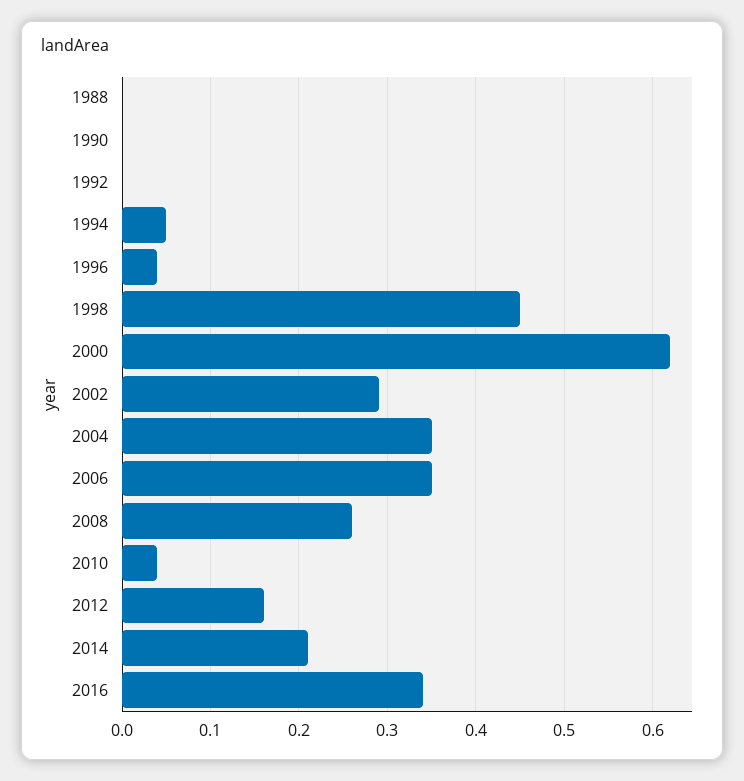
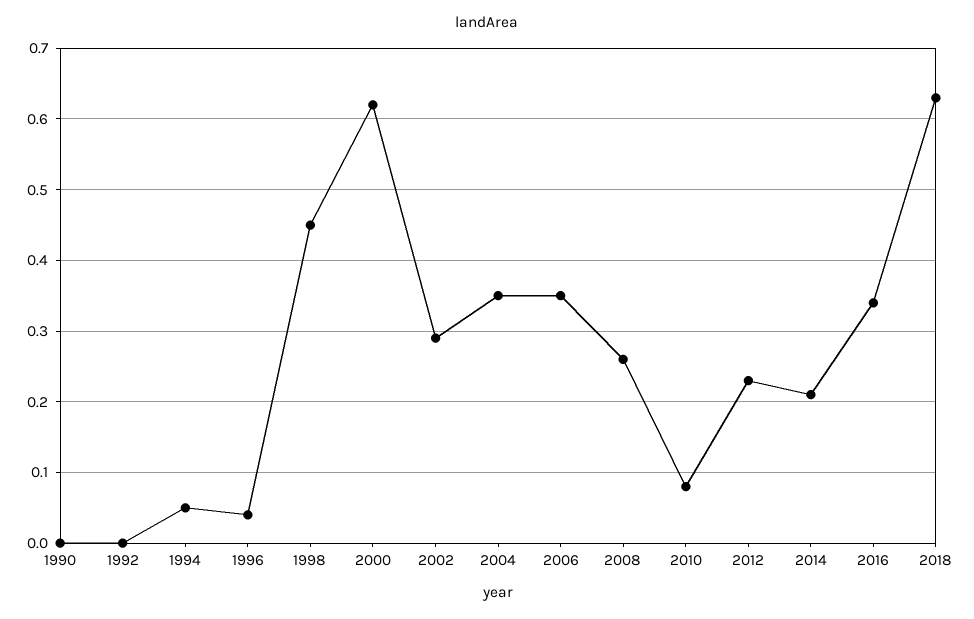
1988: 0 -> none
2010: 0.04 -> 0.08
2012: 0.16 -> 0.23
2018: none -> 0.63

